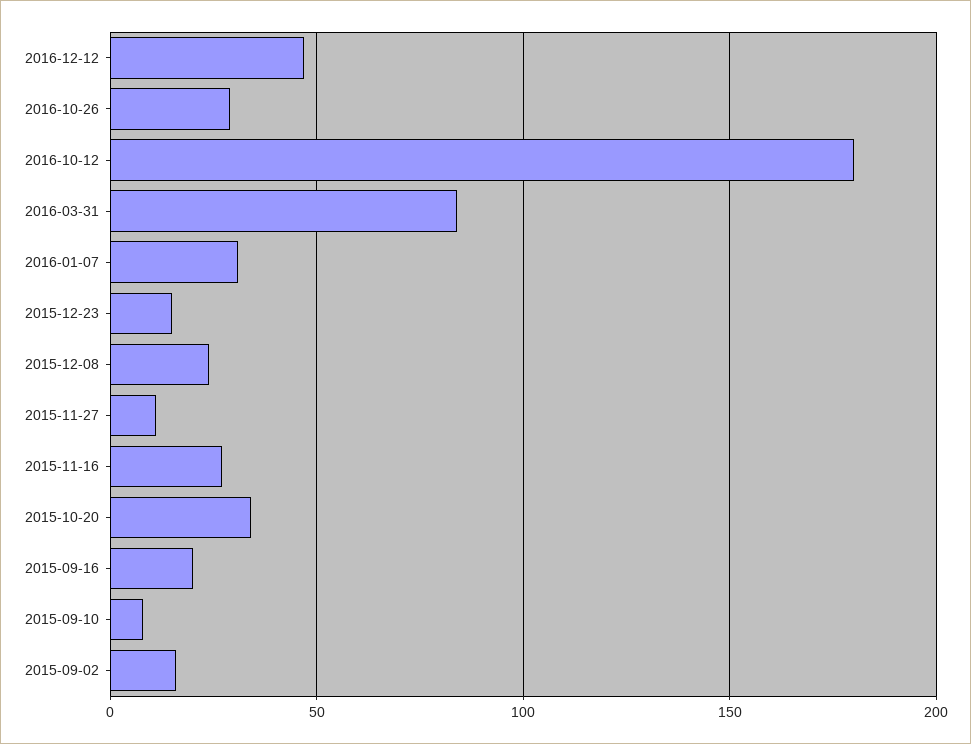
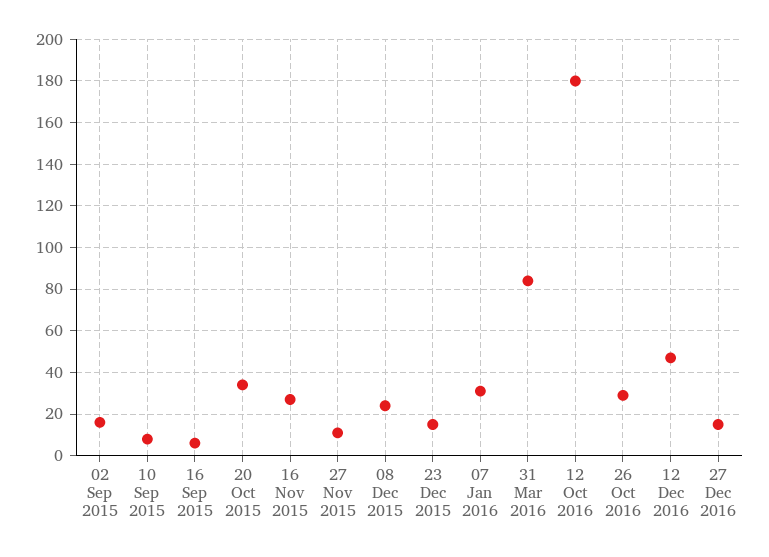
2015-09-16: 20 -> 5
27 Dec 2016: none -> 15

